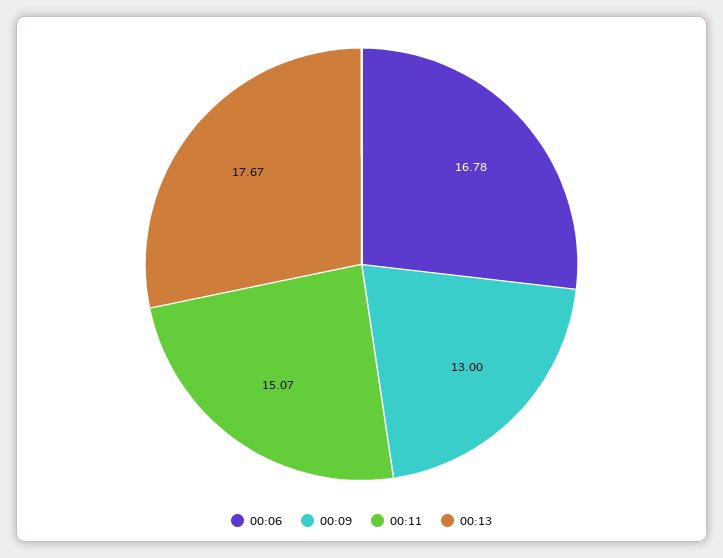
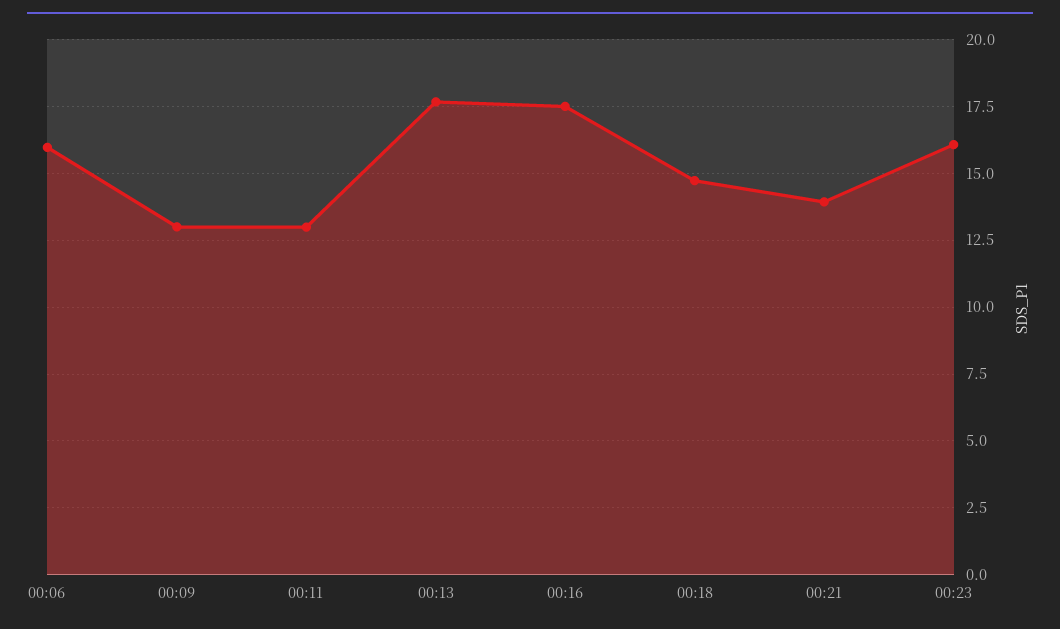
00:06: 16.78 -> 16
00:11: 15.07 -> 13
00:16: none -> 17.5
00:18: none -> 14.75
00:21: none -> 14
00:23: none -> 16

